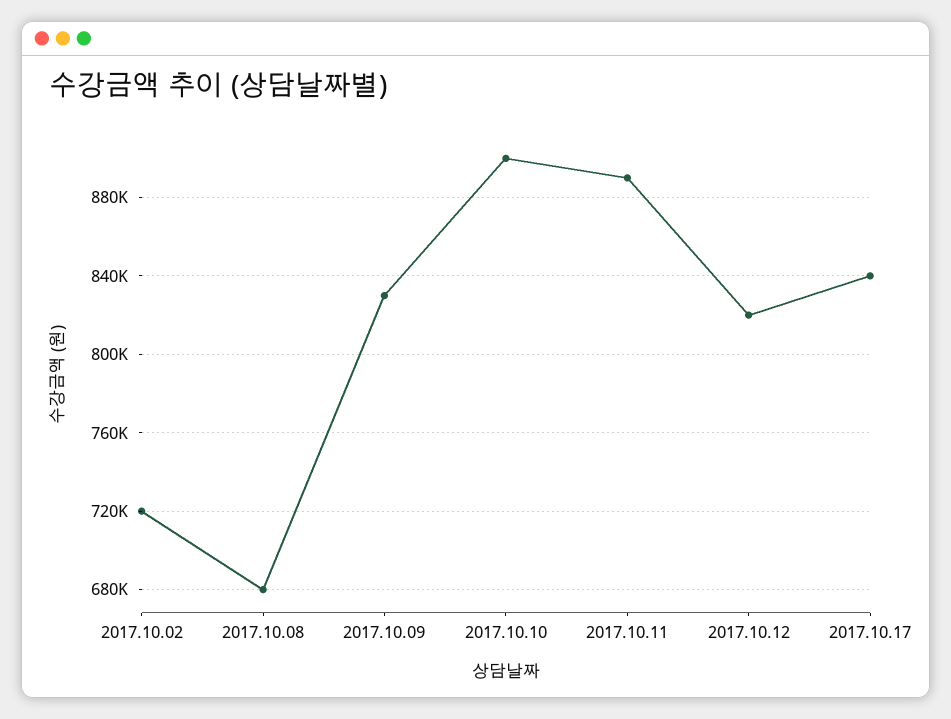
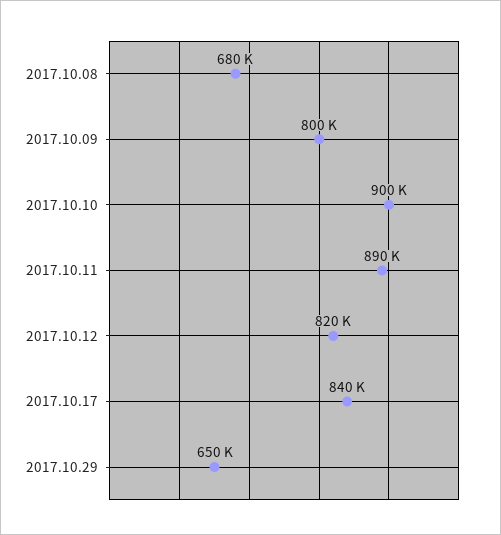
2017.10.02: 720000 -> none
2017.10.09: 830000 -> 800000
2017.10.29: none -> 650000

